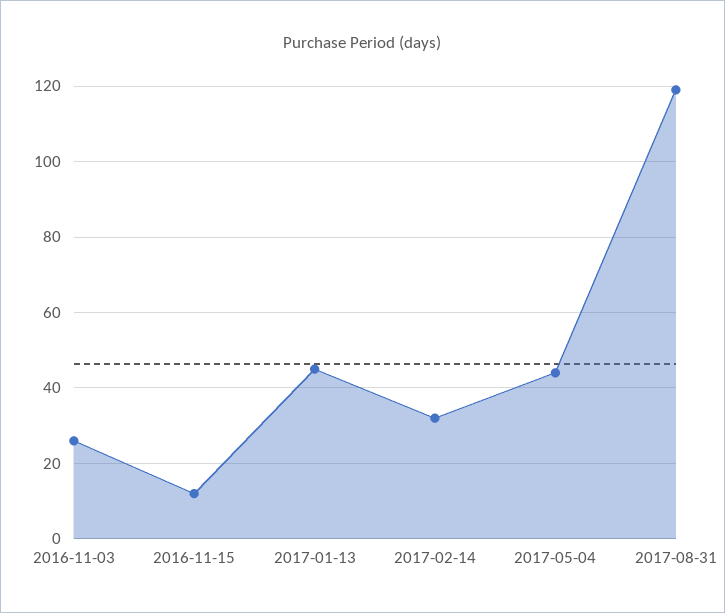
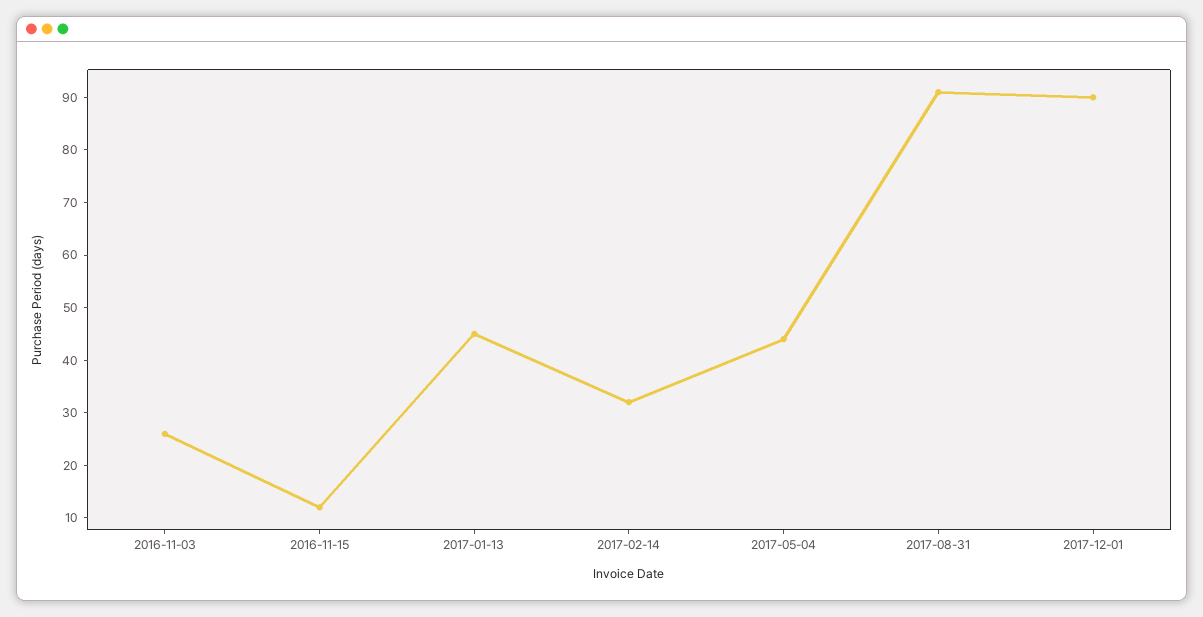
2017-08-31: 120 -> 90
2017-12-01: none -> 90

